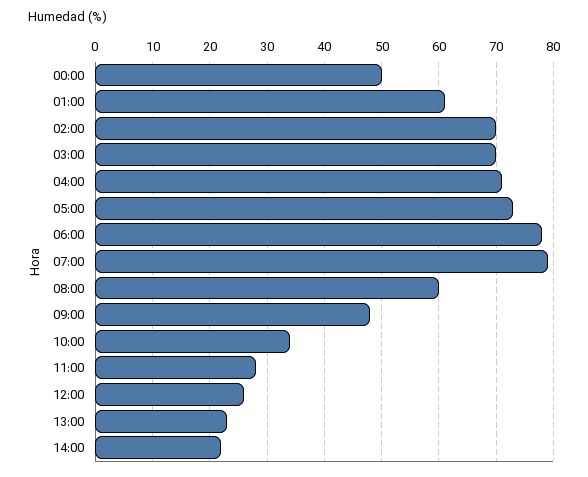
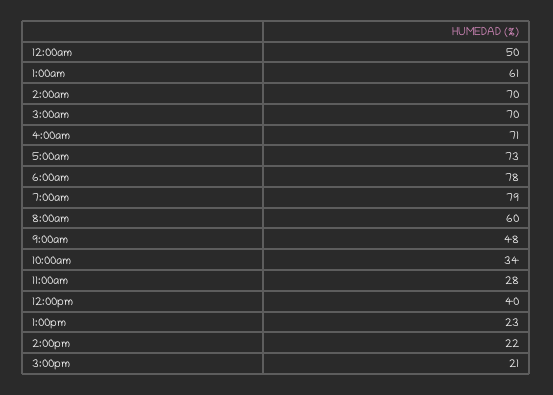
12:00: 25 -> 40
3:00pm: none -> 21

